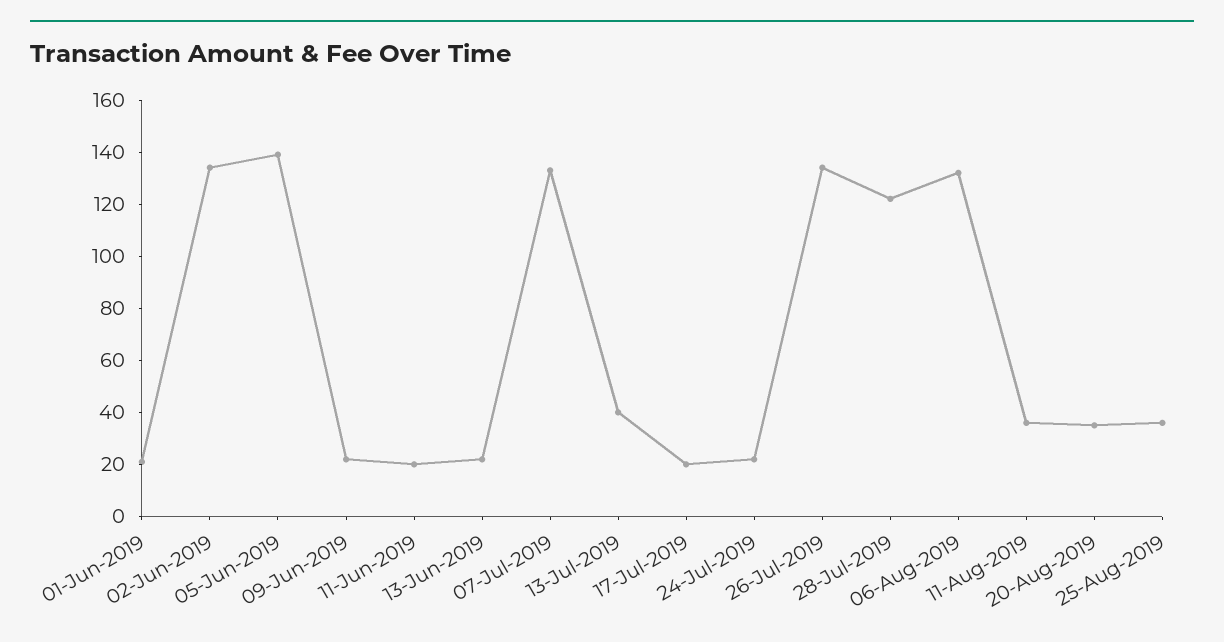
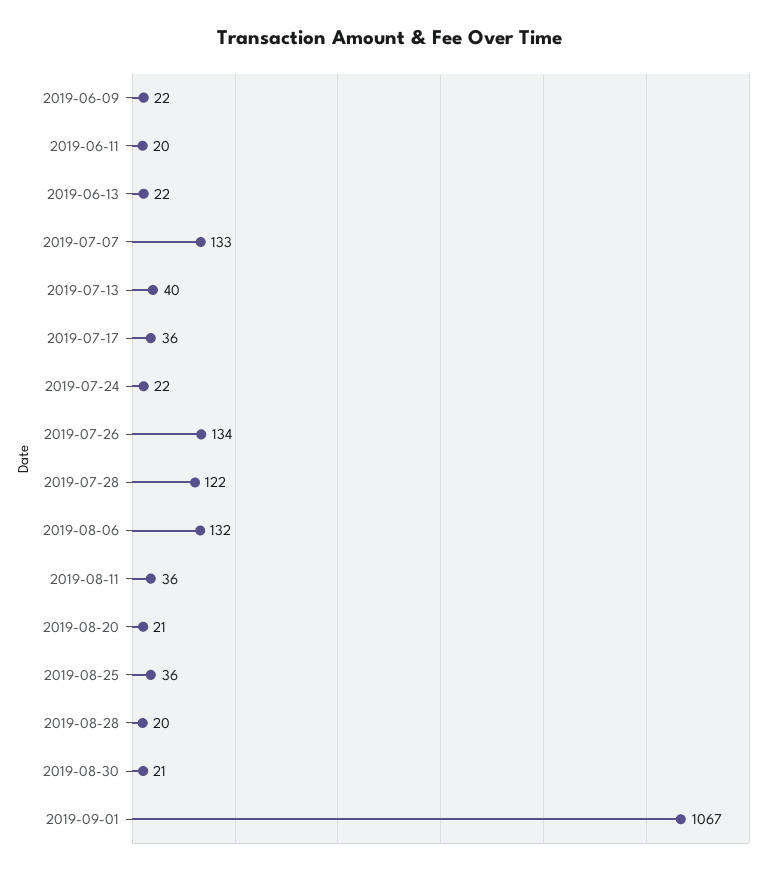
01-Jun-2019: 20 -> none
02-Jun-2019: 135 -> none
05-Jun-2019: 140 -> none
17-Jul-2019: 20 -> 36
20-Aug-2019: 35 -> 21
2019-08-28: none -> 20
2019-08-30: none -> 21
2019-09-01: none -> 1067

